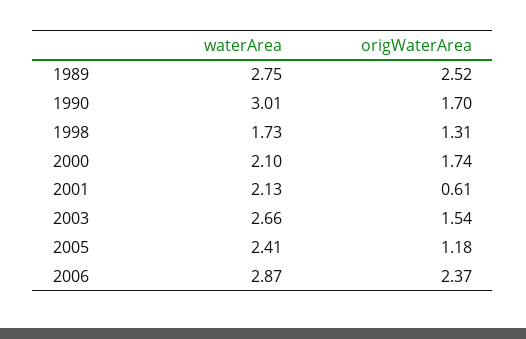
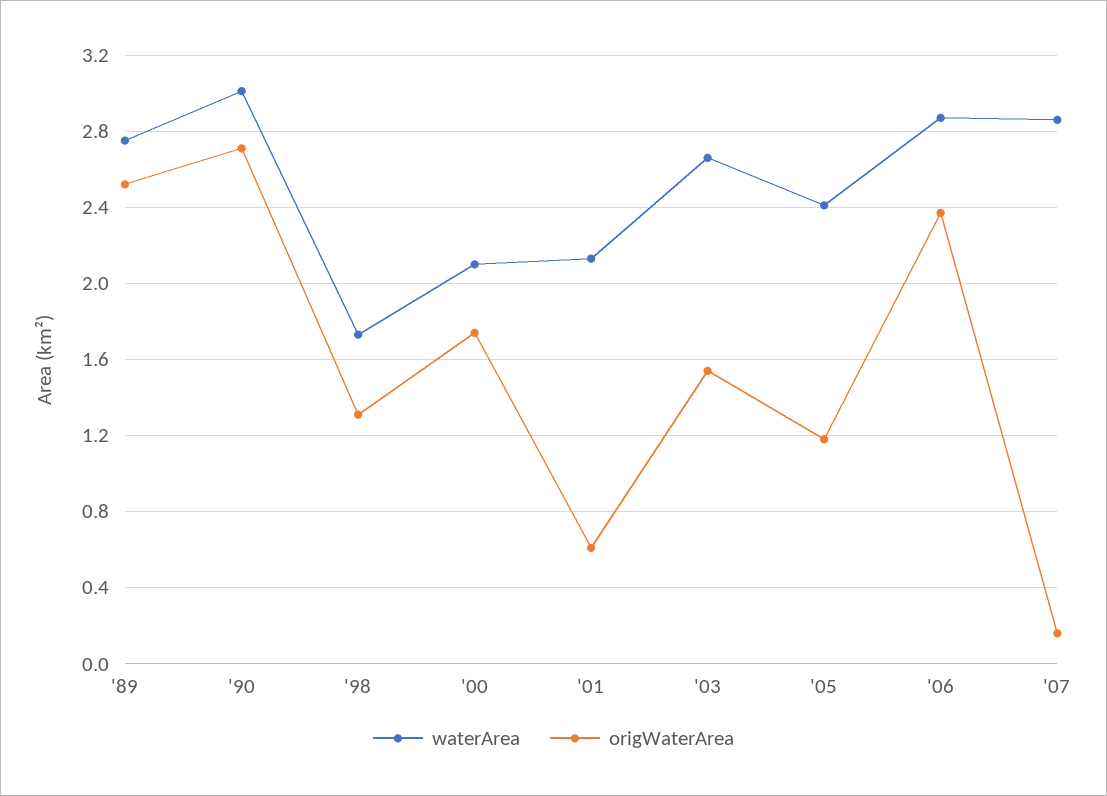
origWaterArea, 1990: 1.7 -> 2.7
waterArea, '07: none -> 2.85
origWaterArea, '07: none -> 0.15

